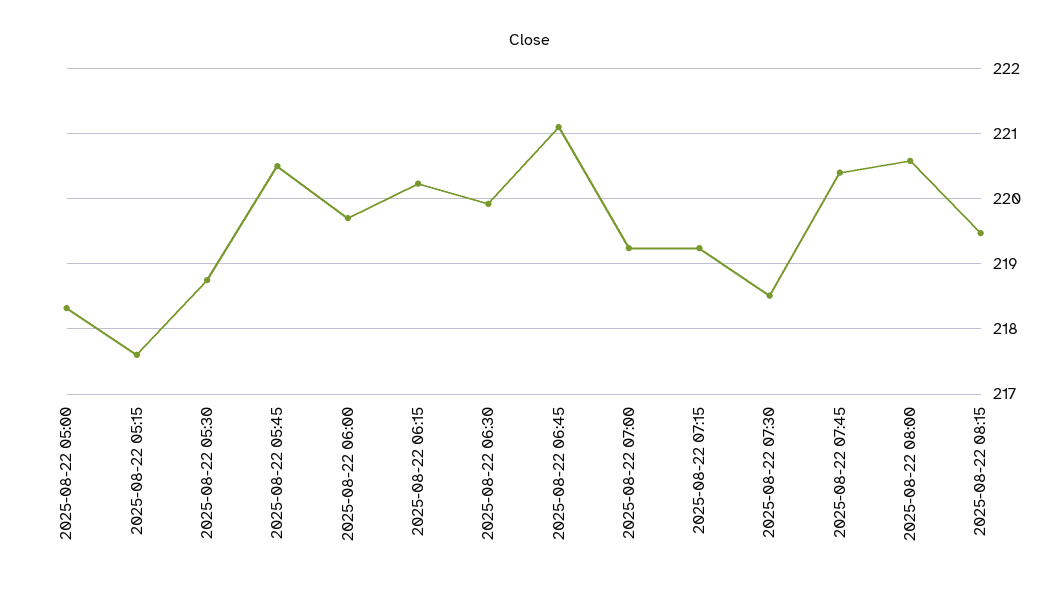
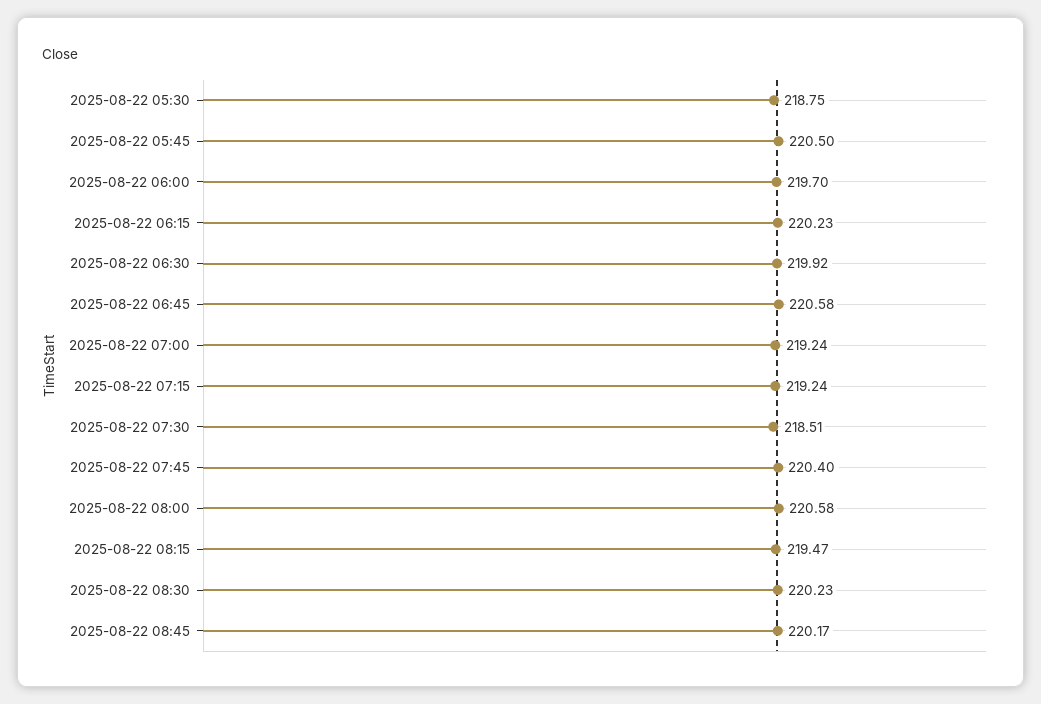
2025-08-22 05:00: 218.3 -> none
2025-08-22 05:15: 217.6 -> none
2025-08-22 06:45: 221.1 -> 220.58
2025-08-22 08:30: none -> 220.23
2025-08-22 08:45: none -> 220.17

